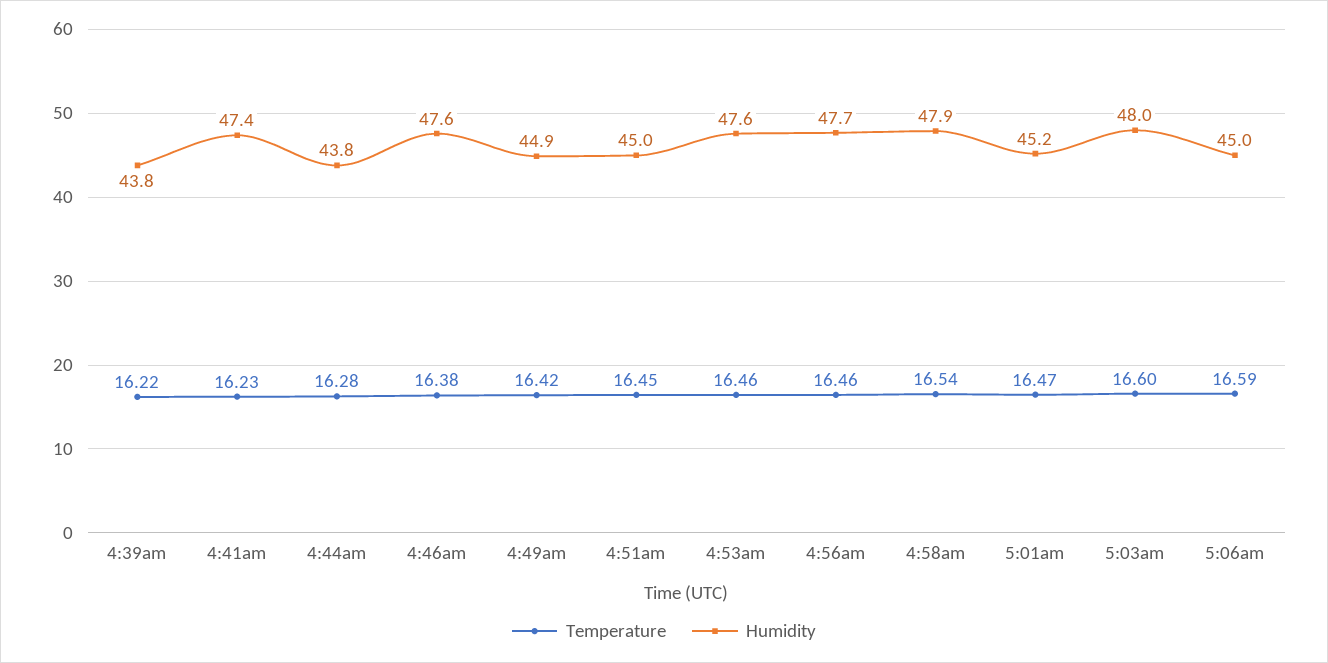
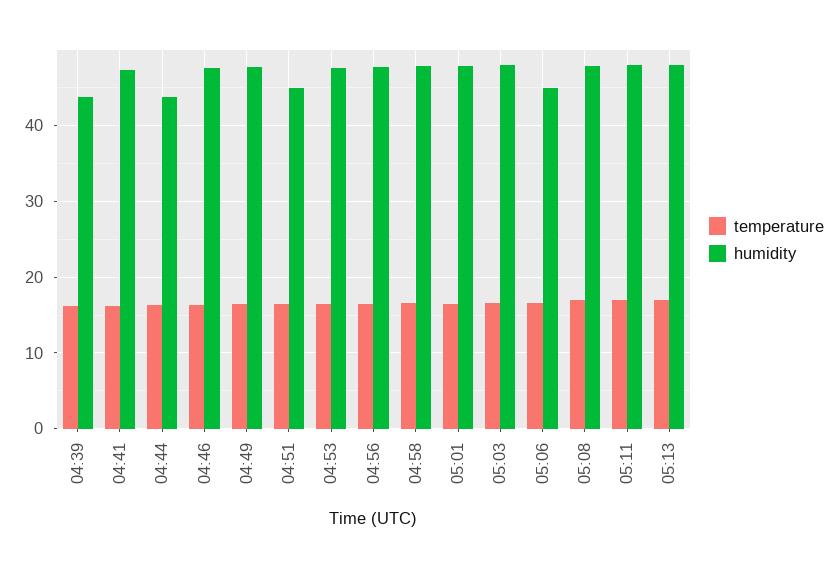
Humidity, 4:49am: 44.9 -> 48
Humidity, 5:01am: 45.2 -> 48
Temperature, 05:08: none -> 17
Humidity, 05:08: none -> 48
Temperature, 05:11: none -> 17
Humidity, 05:11: none -> 48
Temperature, 05:13: none -> 17
Humidity, 05:13: none -> 48

